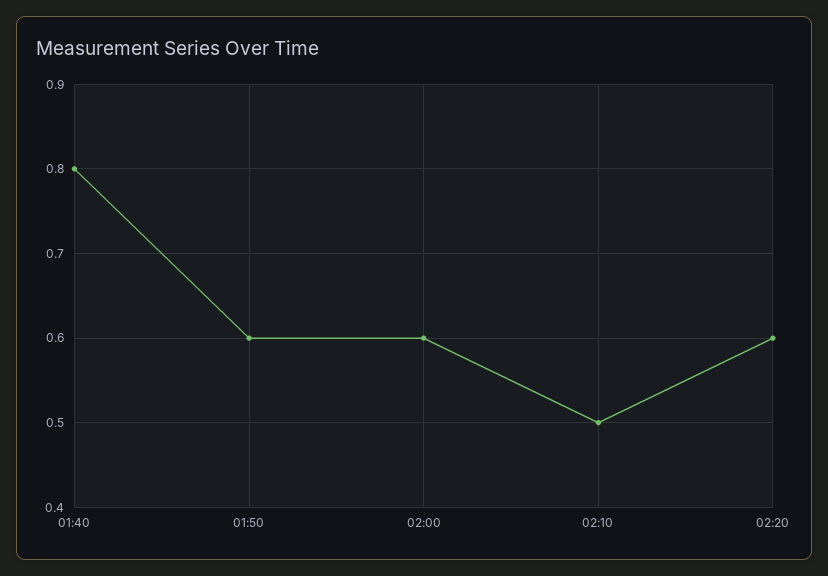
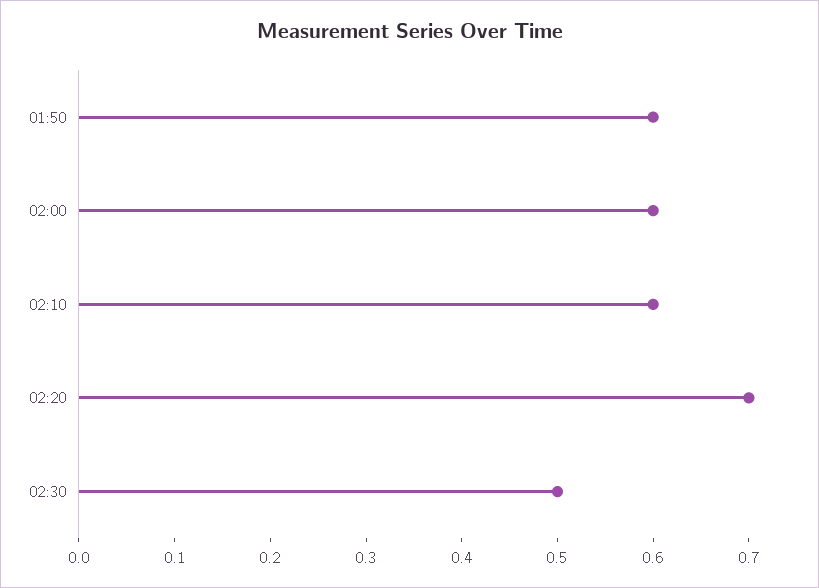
01:40: 0.8 -> none
02:10: 0.5 -> 0.6
02:20: 0.6 -> 0.7
02:30: none -> 0.5

